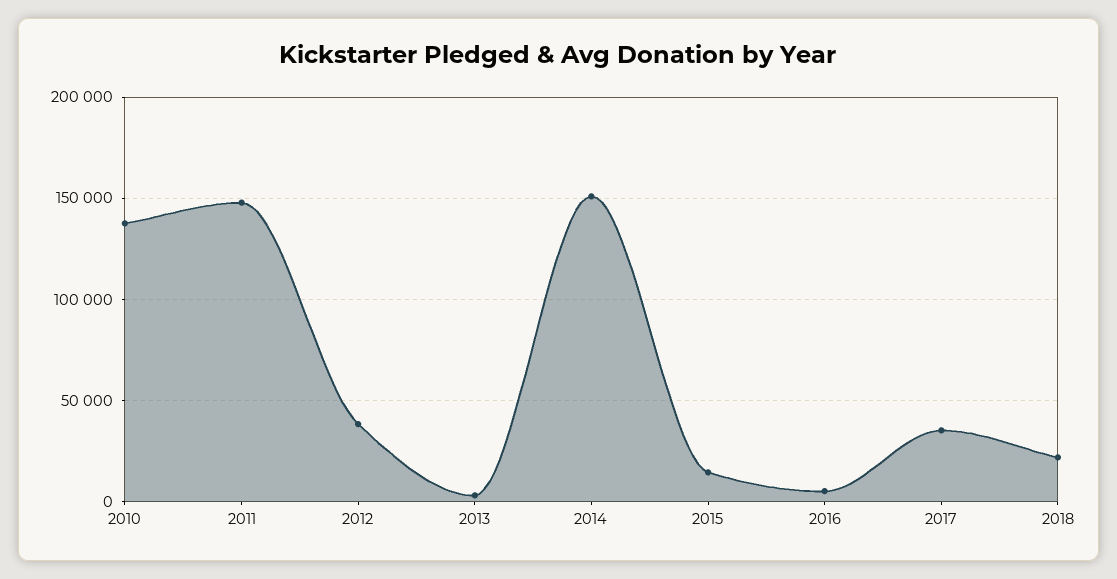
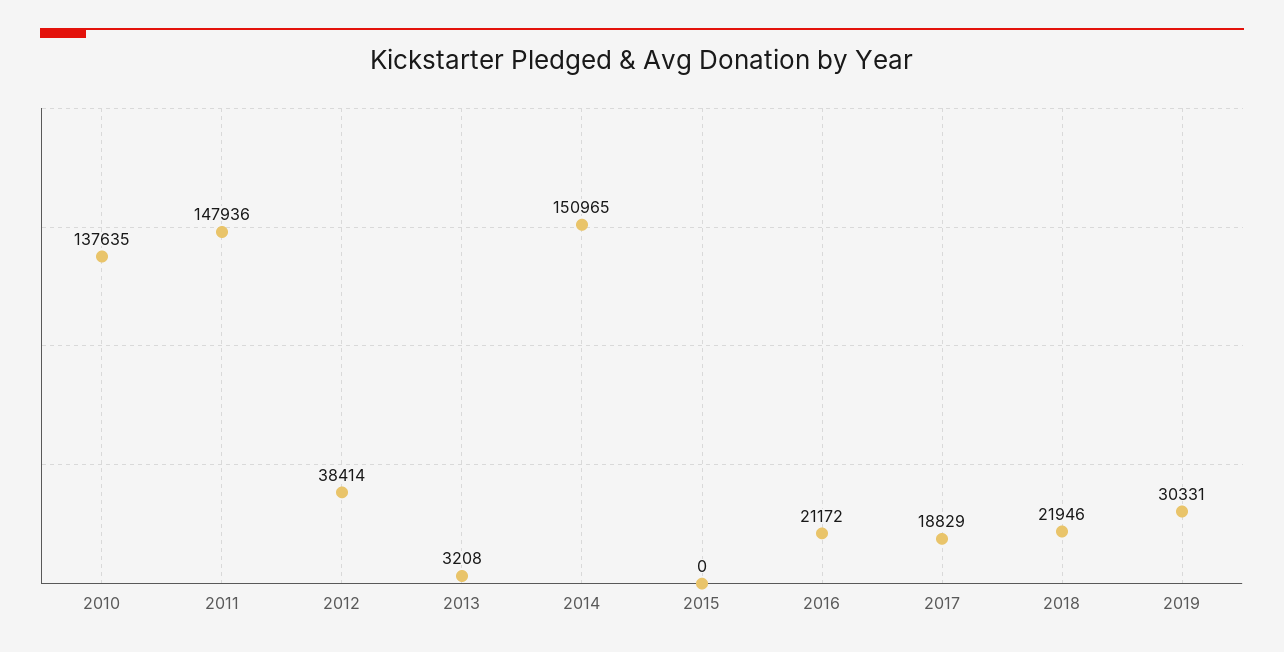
2015: 15000 -> 0
2016: 5000 -> 21172
2017: 35000 -> 18829
2019: none -> 30331

